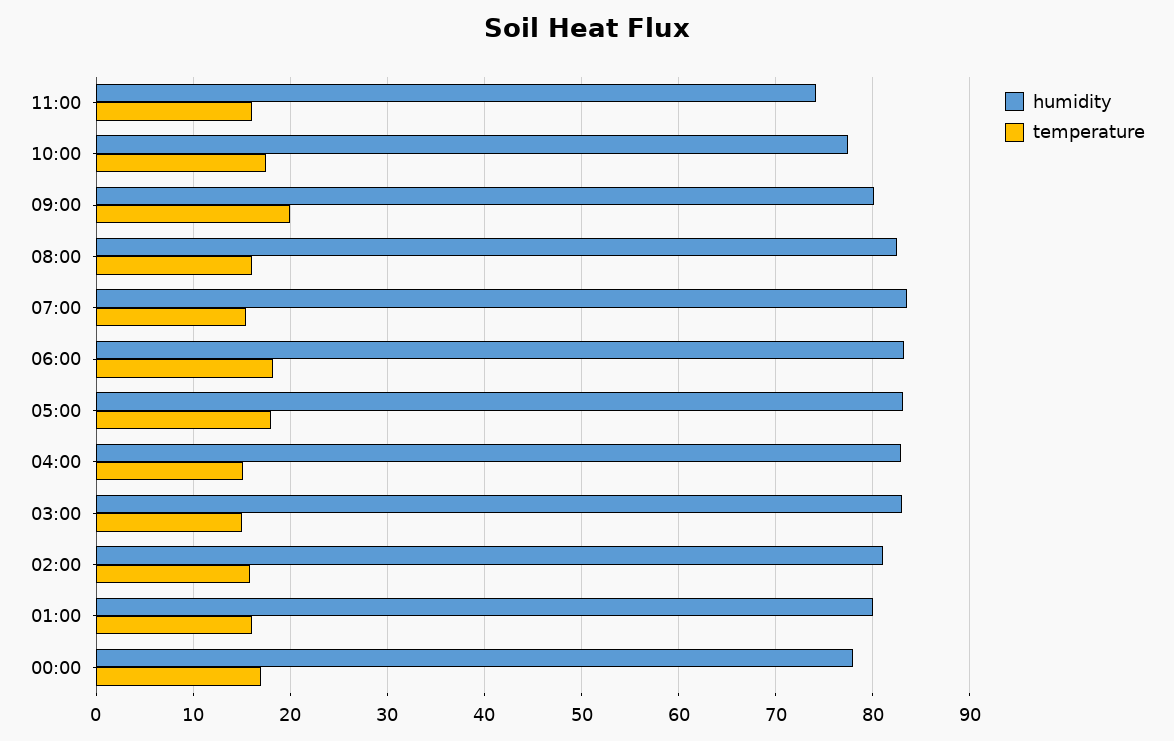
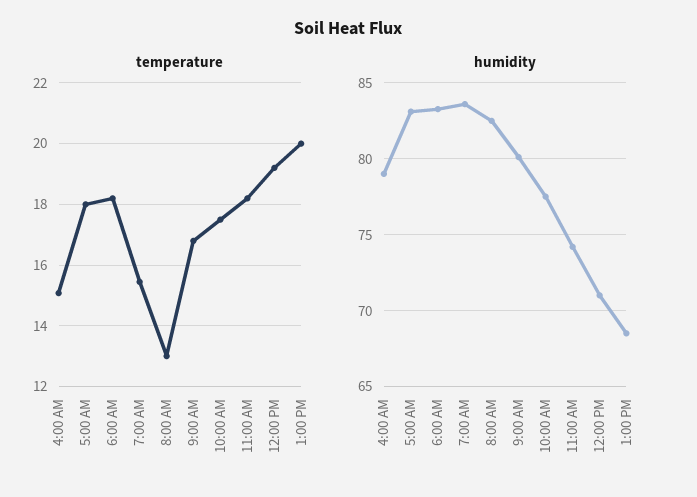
temperature, 11:00: 16 -> 18.2
temperature, 09:00: 20 -> 16.8
temperature, 08:00: 16 -> 13
humidity, 04:00: 83 -> 79
humidity, 03:00: 83 -> none
temperature, 03:00: 15 -> none
humidity, 02:00: 81 -> none
temperature, 02:00: 16 -> none
humidity, 01:00: 80 -> none
temperature, 01:00: 16 -> none
humidity, 00:00: 78 -> none
temperature, 00:00: 17 -> none
temperature, 12:00 PM: none -> 19.2
temperature, 1:00 PM: none -> 20
humidity, 12:00 PM: none -> 71
humidity, 1:00 PM: none -> 68.5

